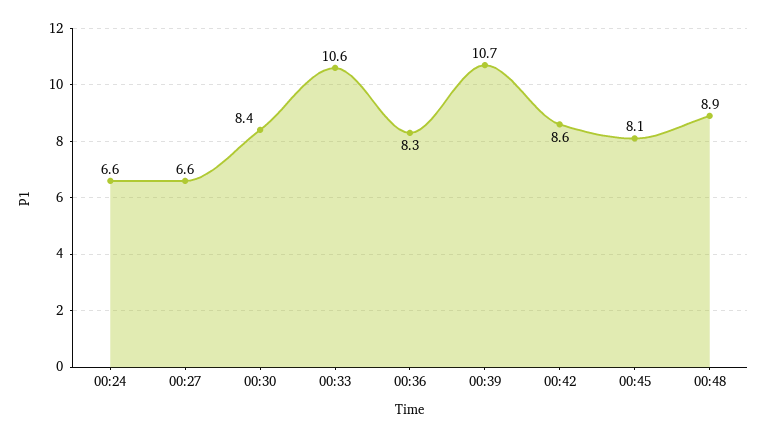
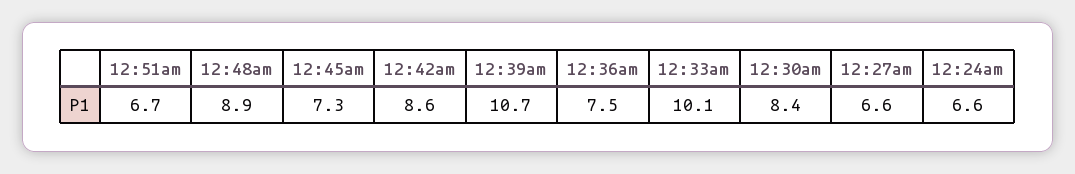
00:33: 10.6 -> 10.1
00:36: 8.3 -> 7.5
00:45: 8.1 -> 7.3
12:51am: none -> 6.7

